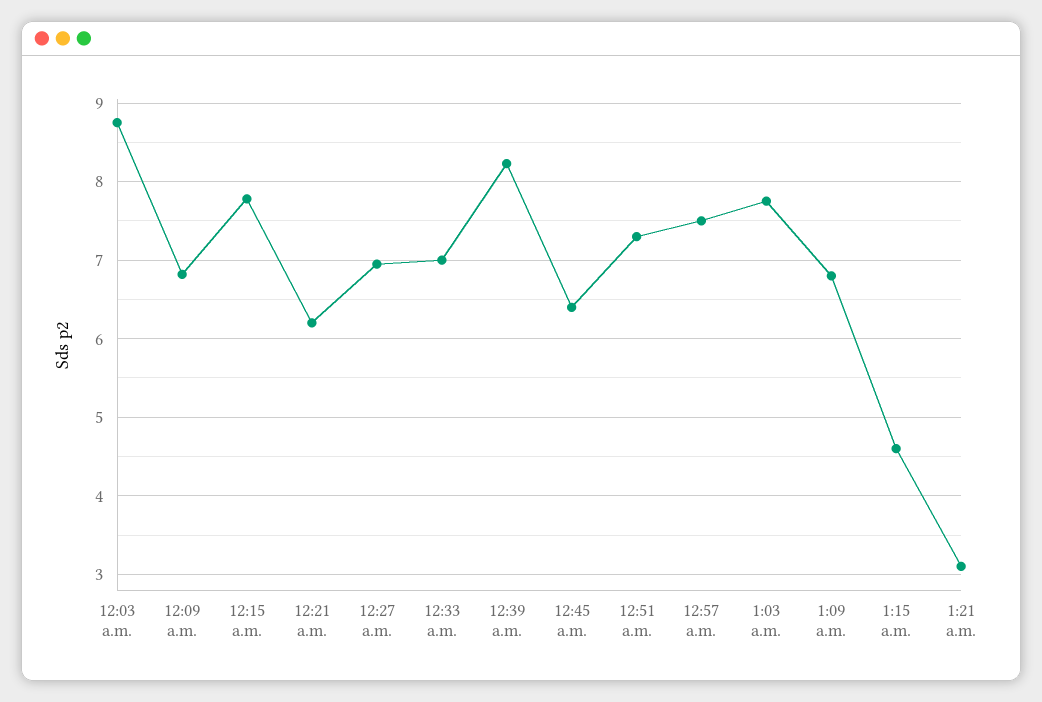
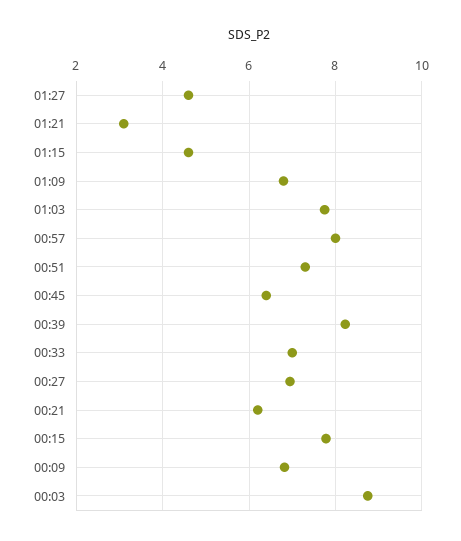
12:57 a.m.: 7.5 -> 8
01:27: none -> 4.6

